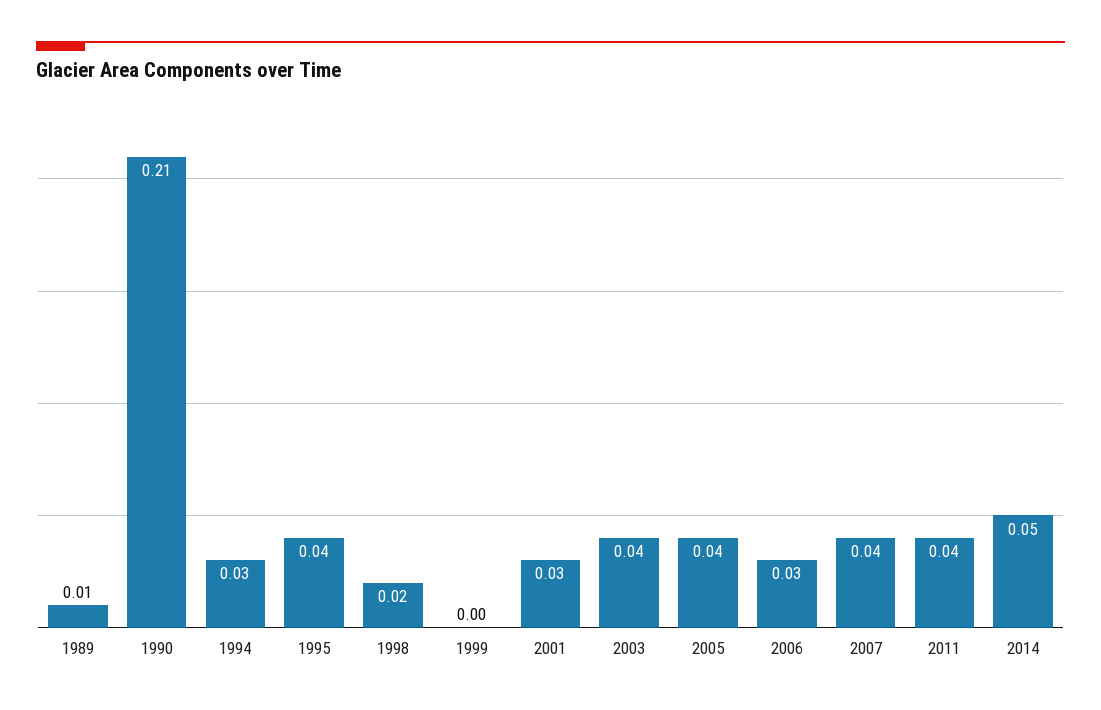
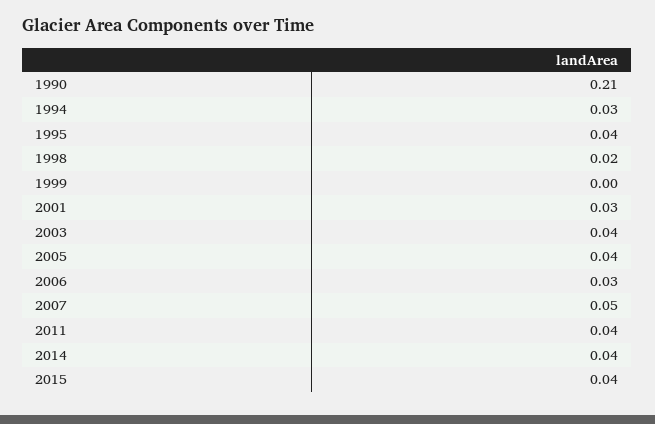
1989: 0.01 -> none
2007: 0.04 -> 0.05
2014: 0.05 -> 0.04
2015: none -> 0.04

